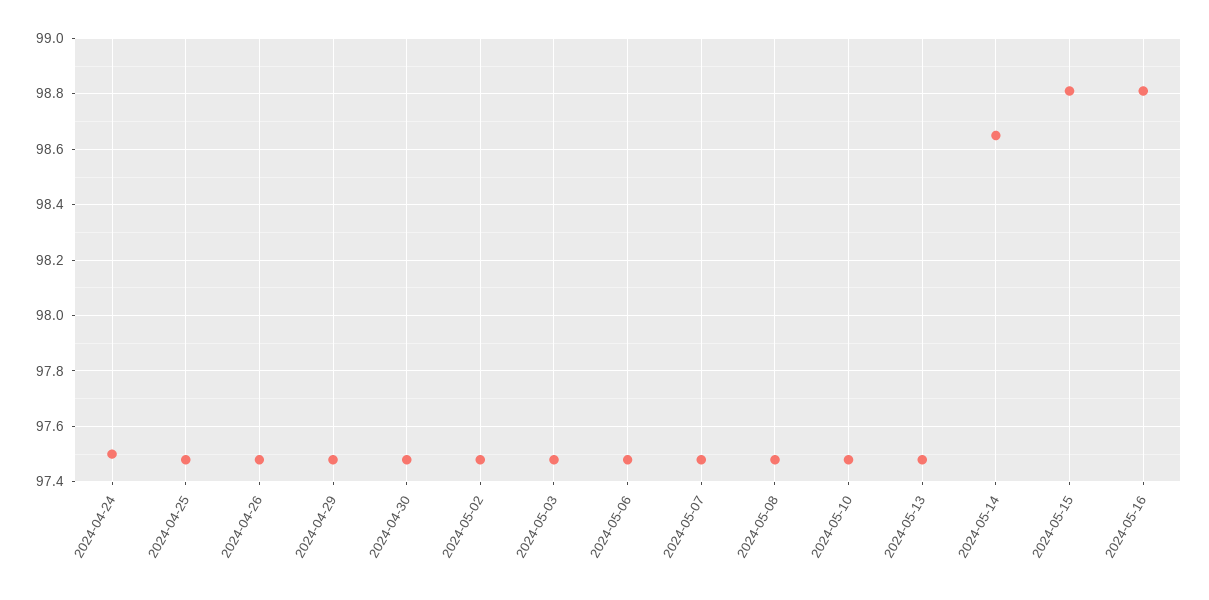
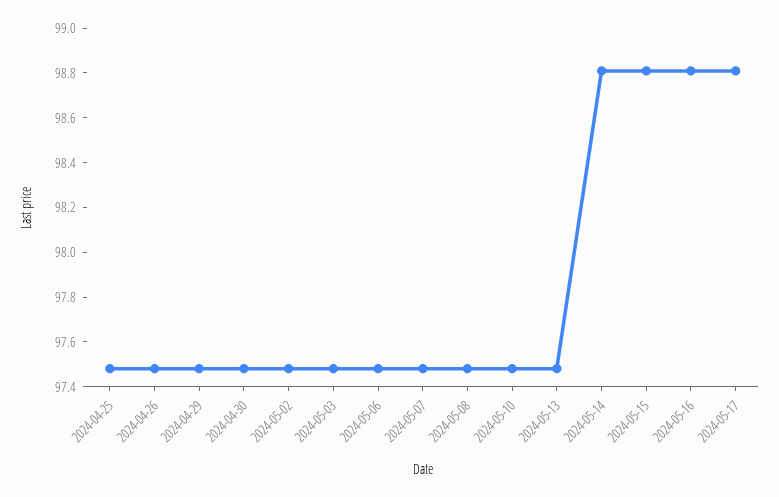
2024-04-24: 97.5 -> none
2024-05-14: 98.65 -> 98.8
2024-05-17: none -> 98.8

